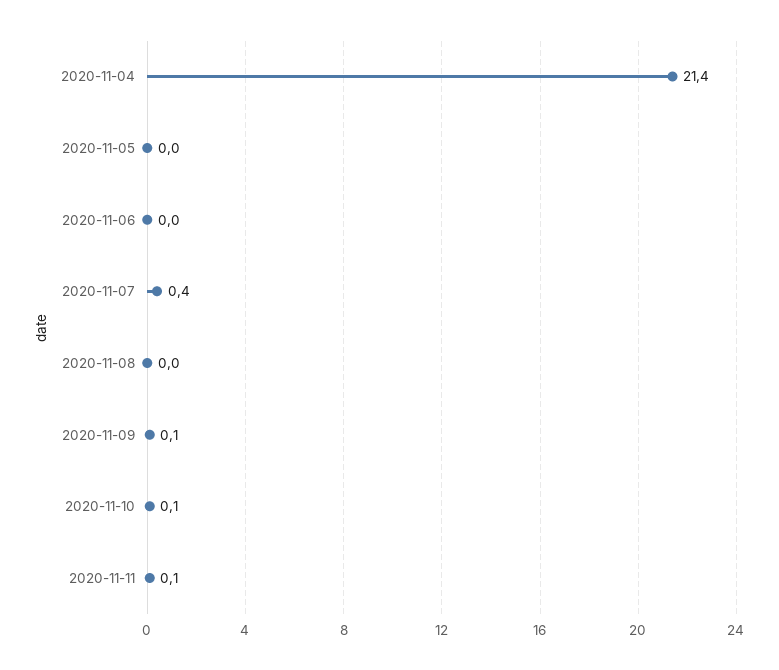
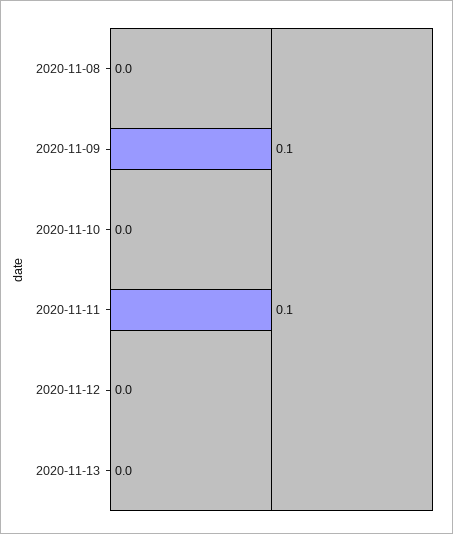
2020-11-04: 21.4 -> none
2020-11-05: 0 -> none
2020-11-06: 0 -> none
2020-11-07: 0.4 -> none
2020-11-10: 0.1 -> 0
2020-11-12: none -> 0
2020-11-13: none -> 0

